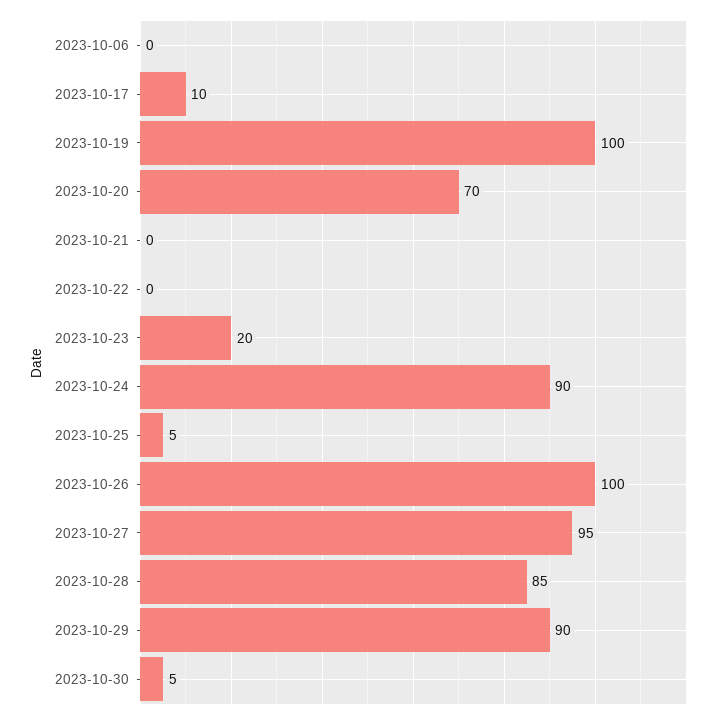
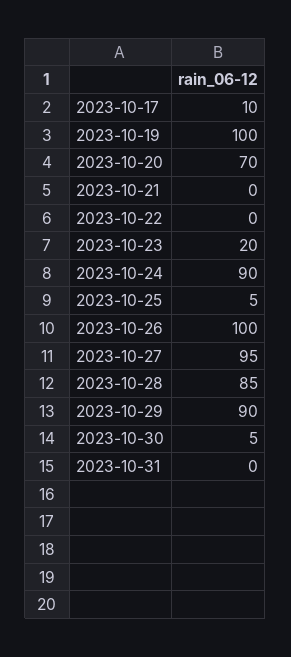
2023-10-06: 0 -> none
2023-10-31: none -> 0

